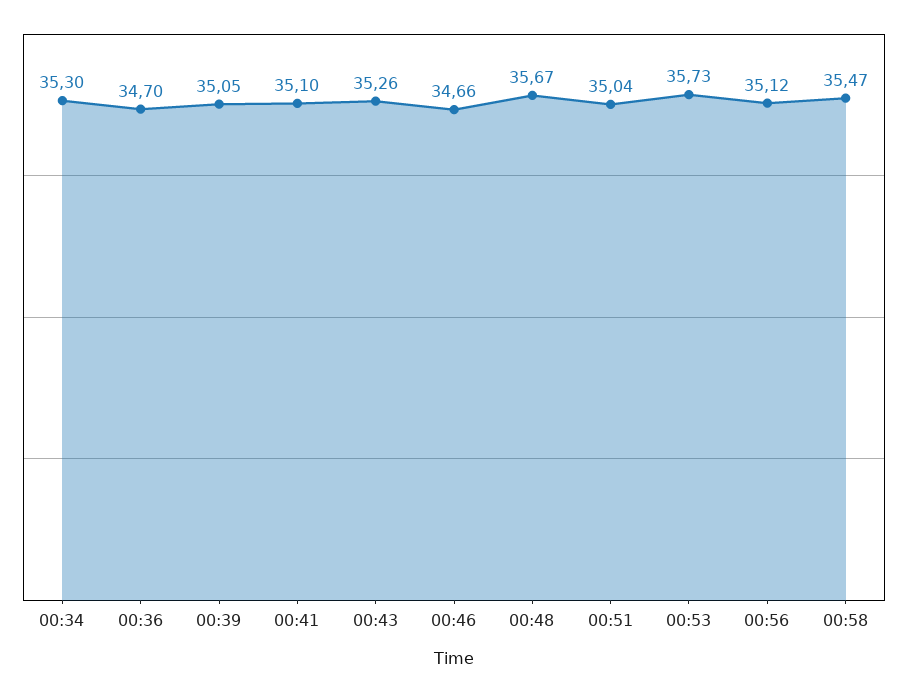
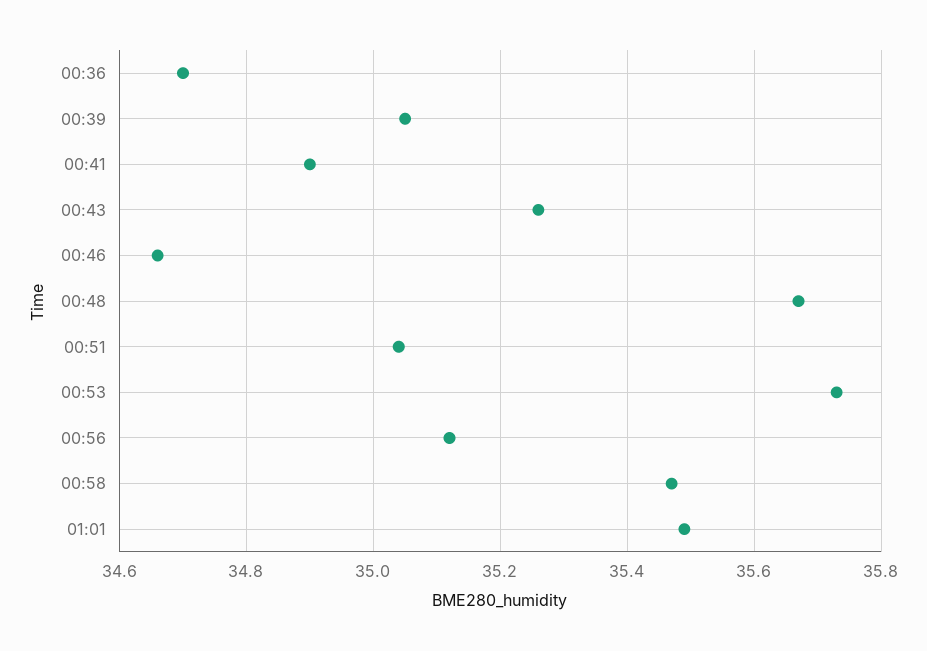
00:34: 35.3 -> none
00:41: 35.1 -> 34.9
01:01: none -> 35.5

